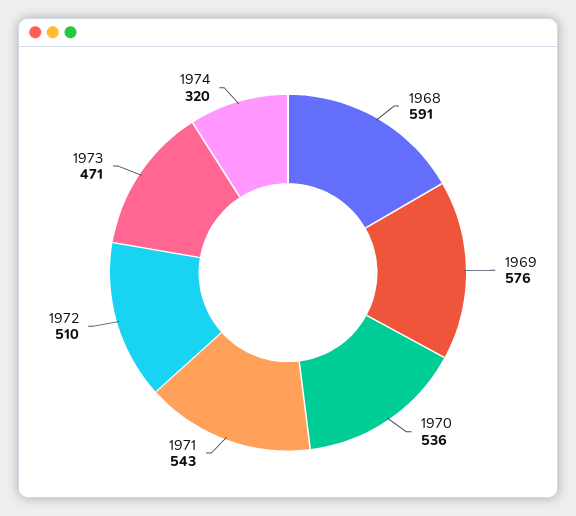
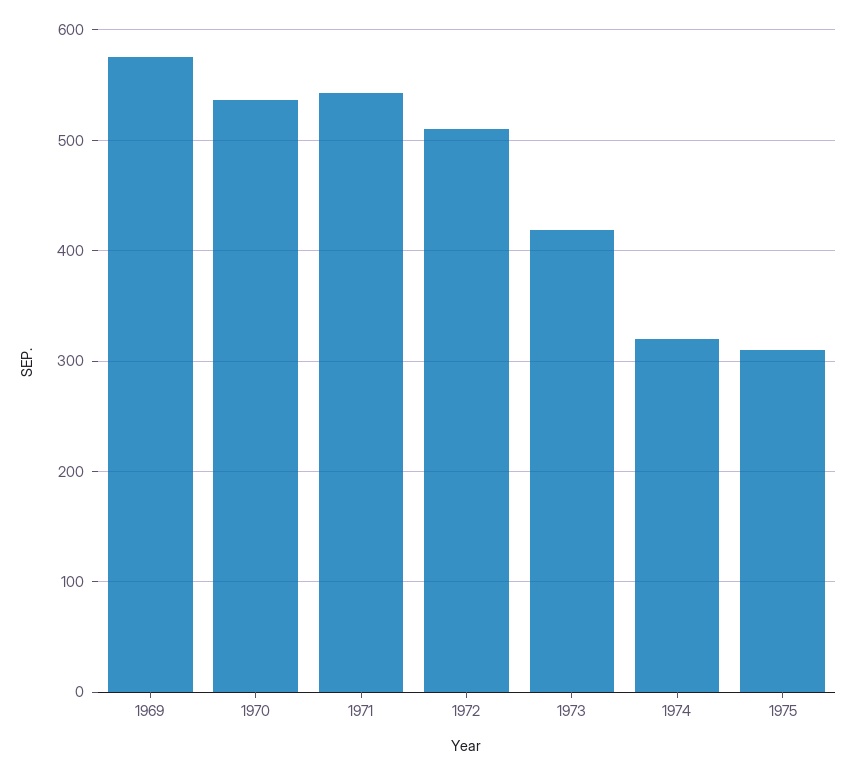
1968: 591 -> none
1973: 471 -> 420
1975: none -> 310

